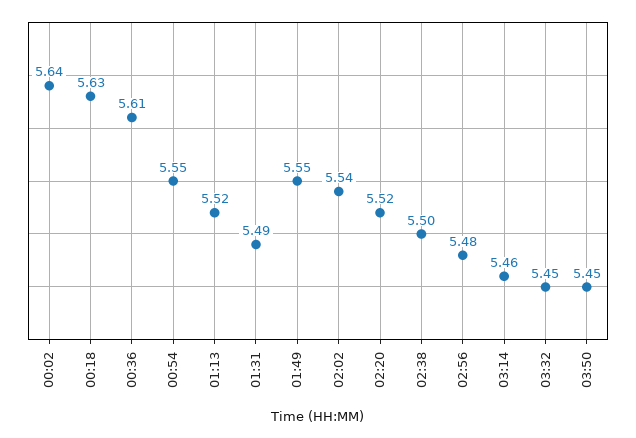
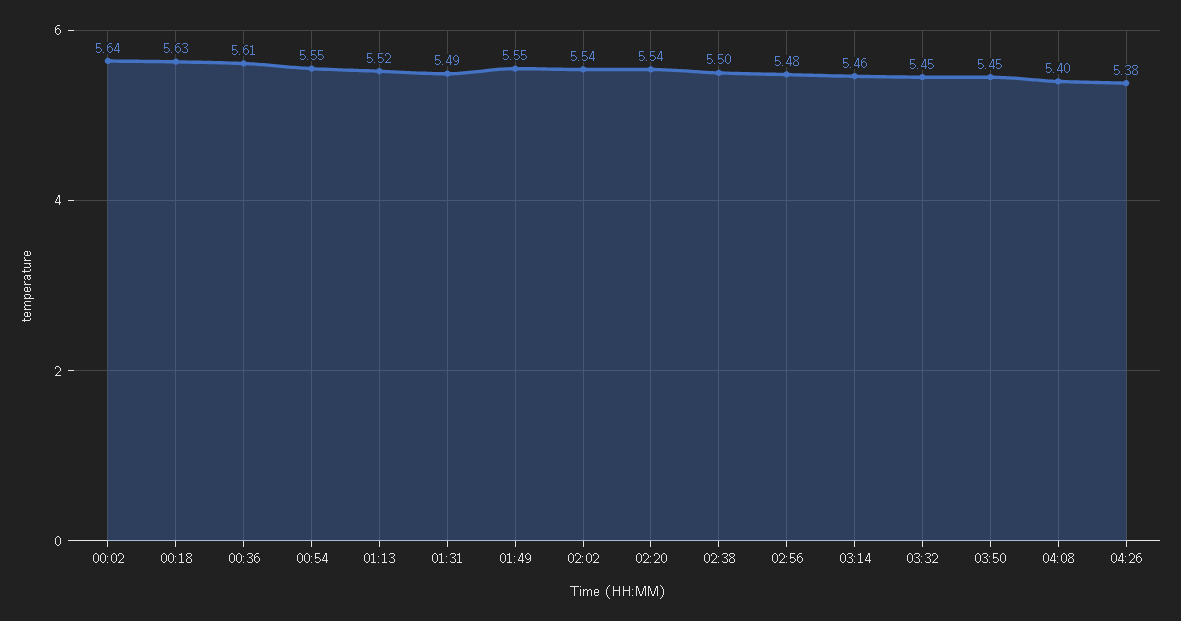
02:20: 5.52 -> 5.54
04:08: none -> 5.4
04:26: none -> 5.38

